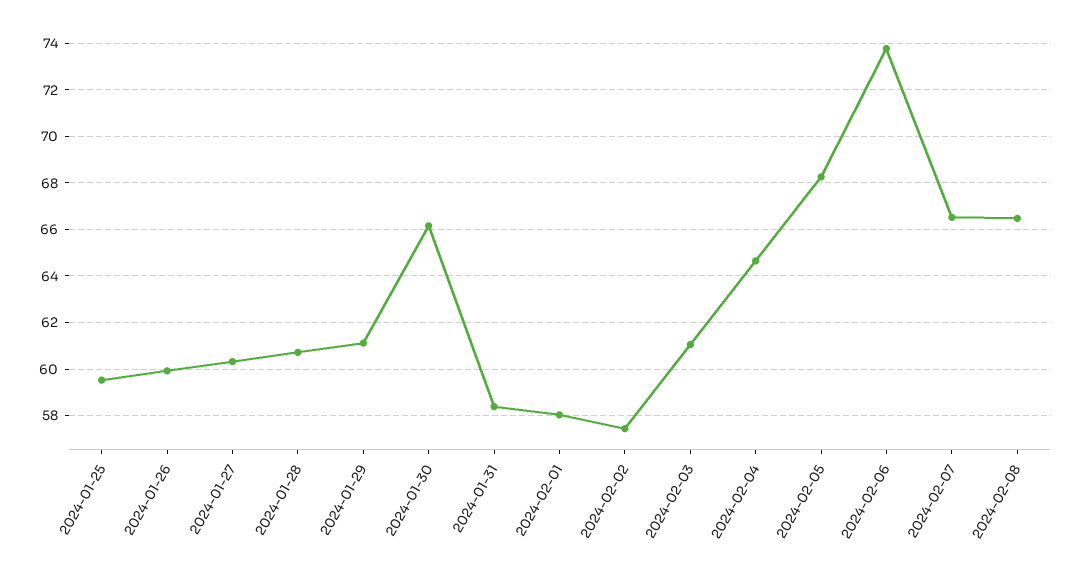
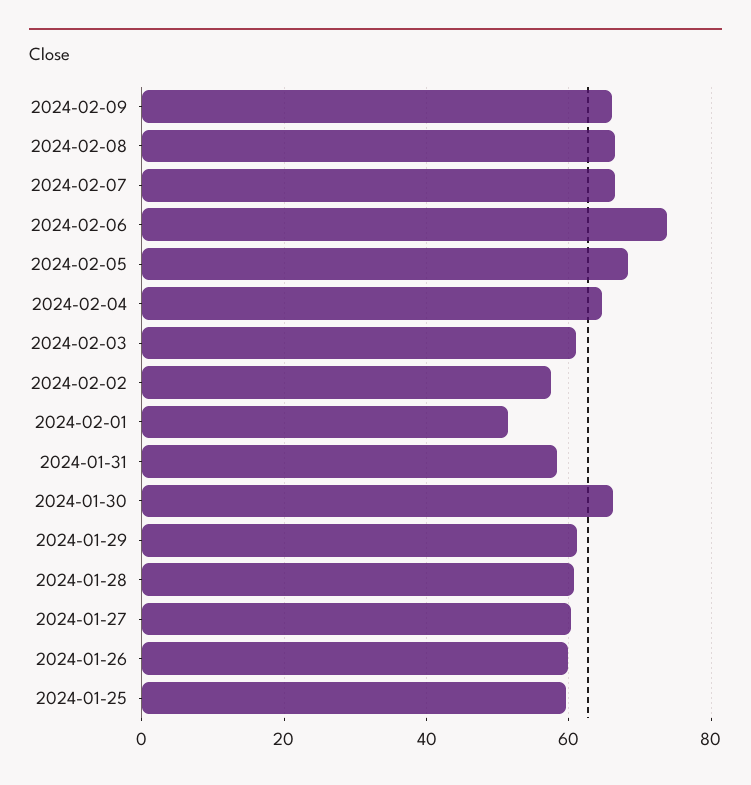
2024-02-01: 58 -> 52
2024-02-09: none -> 66

